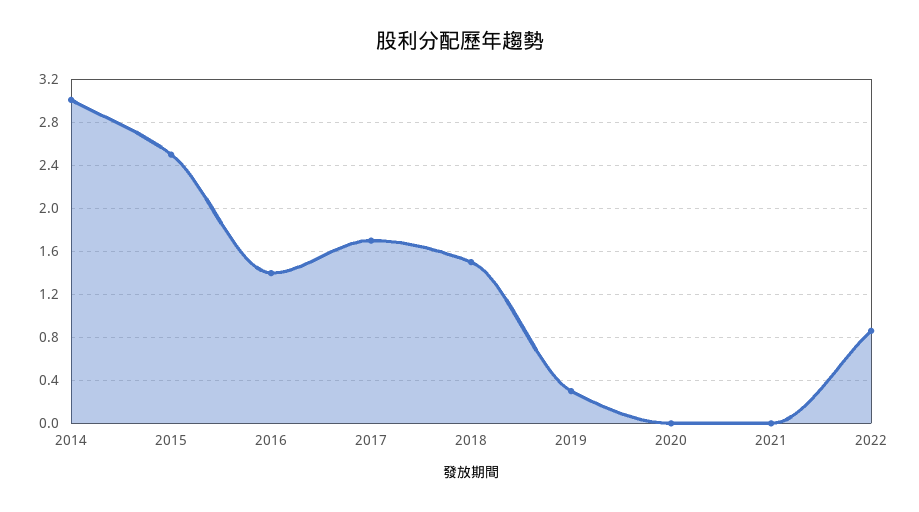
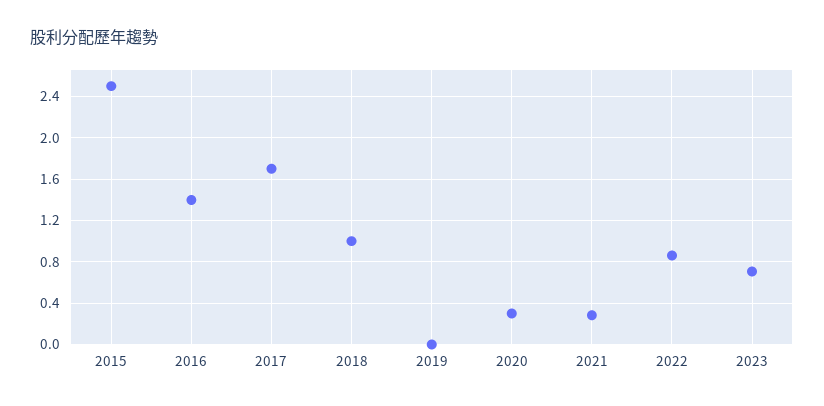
2014: 3 -> none
2018: 1.5 -> 1
2019: 0.3 -> 0
2020: 0 -> 0.3
2021: 0 -> 0.3
2023: none -> 0.7

